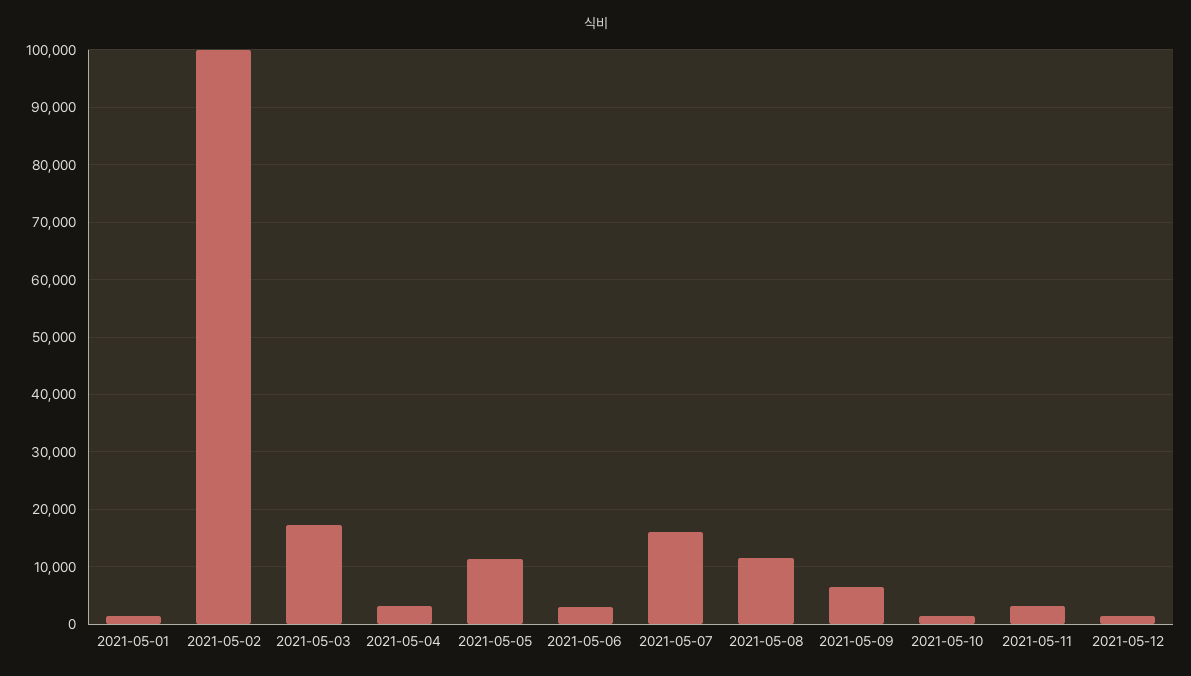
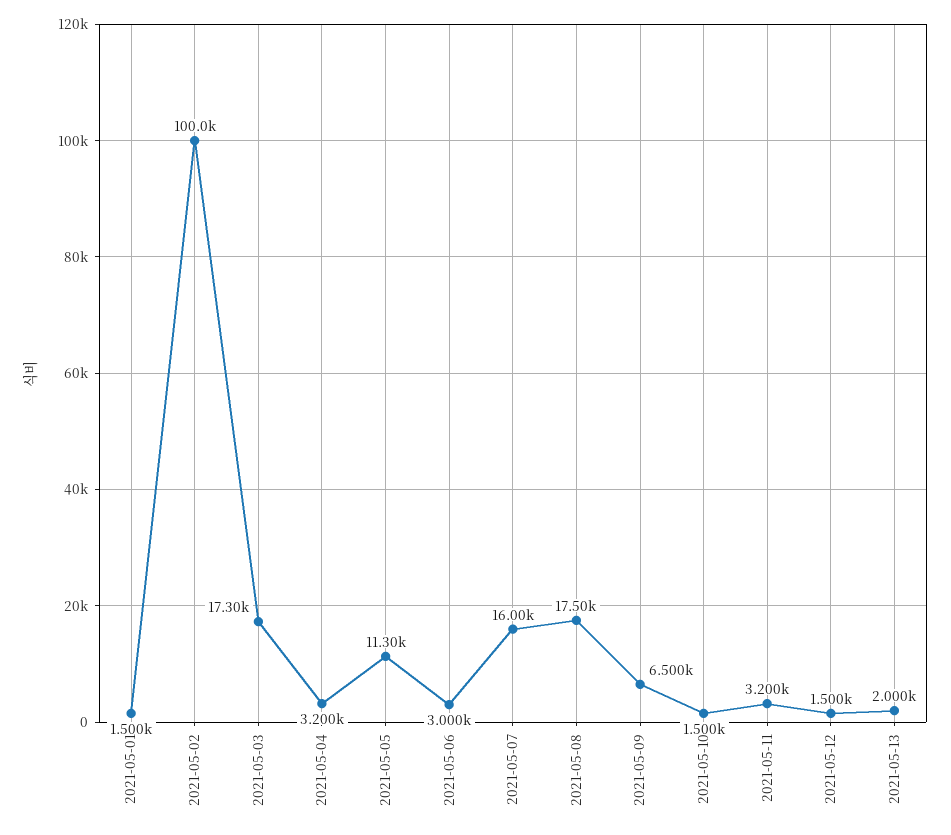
2021-05-08: 12000 -> 17500
2021-05-13: none -> 2000

